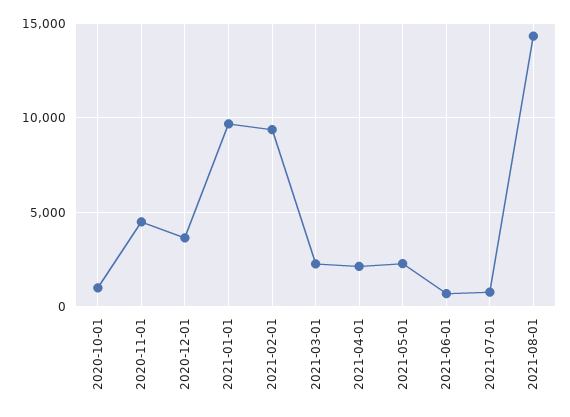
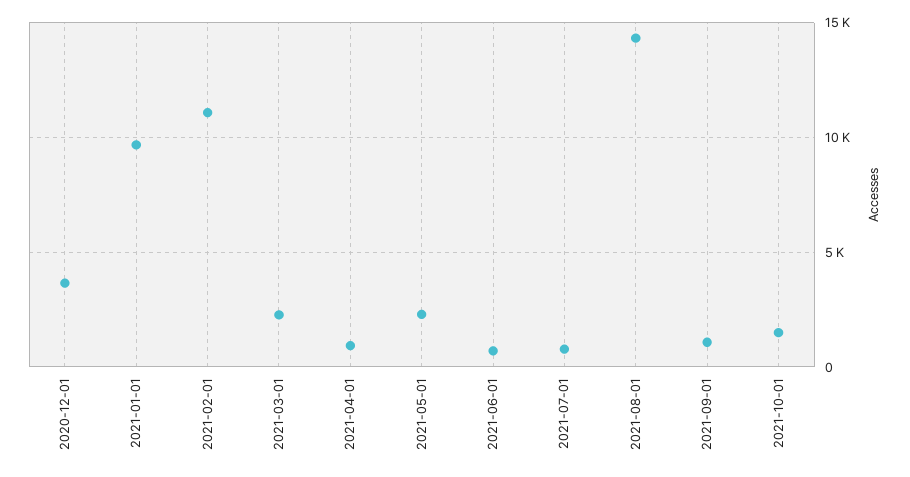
2020-10-01: 1000 -> none
2020-11-01: 4500 -> none
2021-02-01: 9500 -> 11000
2021-04-01: 2000 -> 1000
2021-09-01: none -> 1000
2021-10-01: none -> 1500

